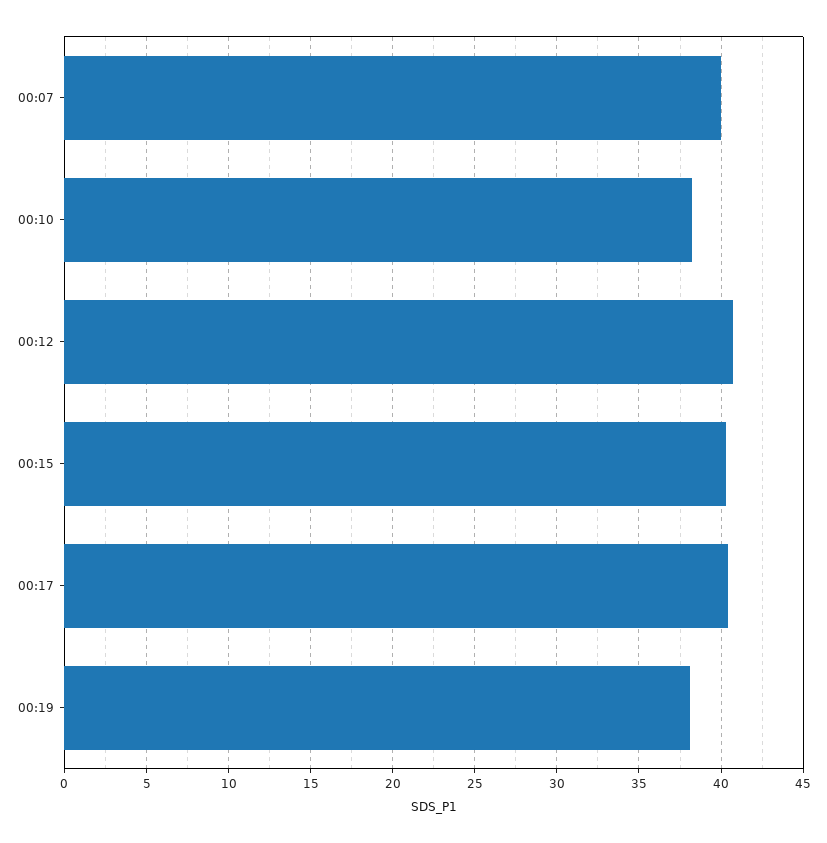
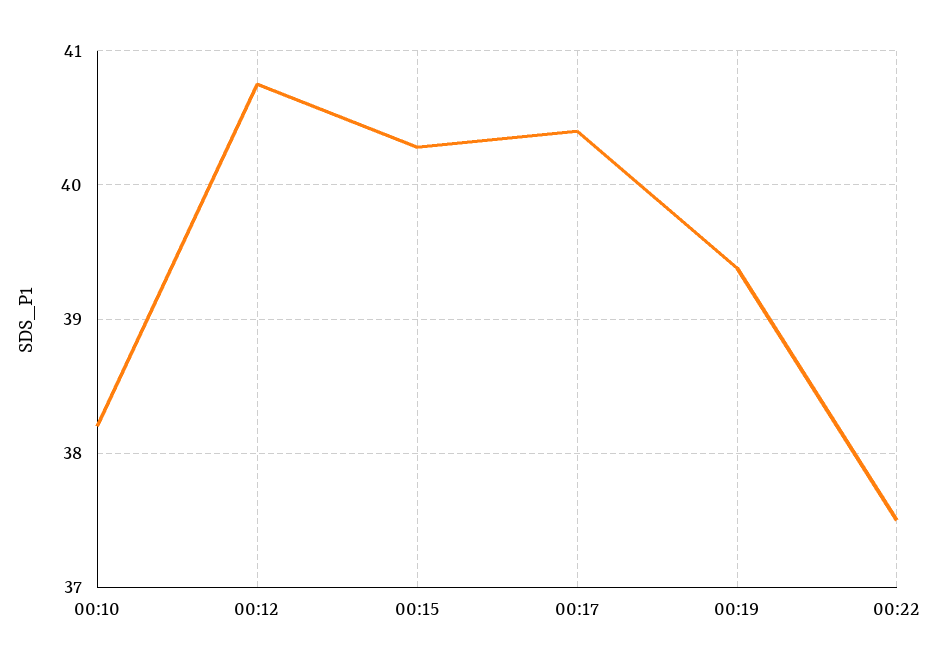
00:07: 40 -> none
00:19: 38 -> 39.4
00:22: none -> 37.5

